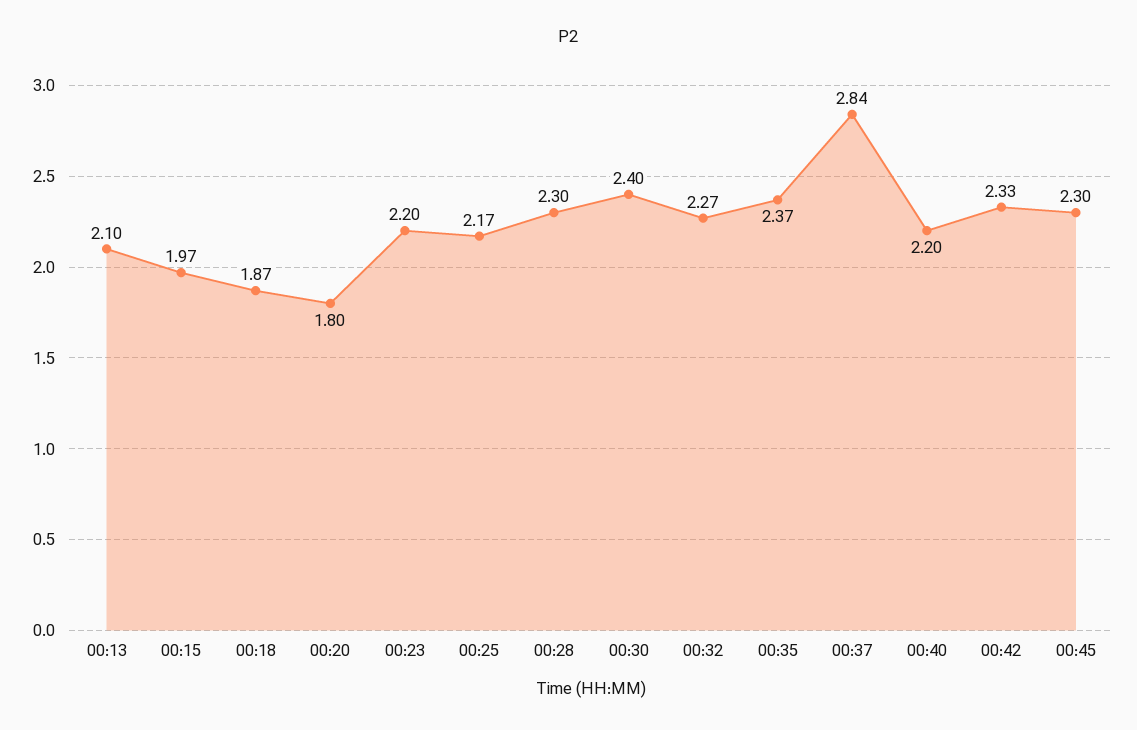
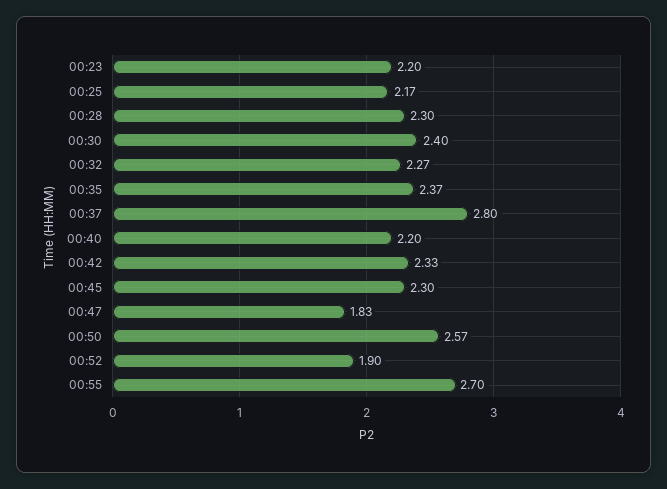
00:13: 2.1 -> none
00:15: 1.97 -> none
00:18: 1.87 -> none
00:20: 1.8 -> none
00:37: 2.84 -> 2.8
00:47: none -> 1.83
00:50: none -> 2.57
00:52: none -> 1.9
00:55: none -> 2.7

